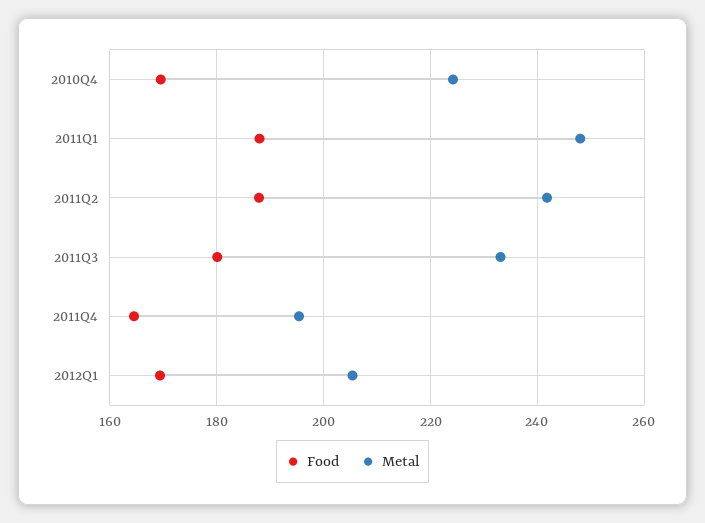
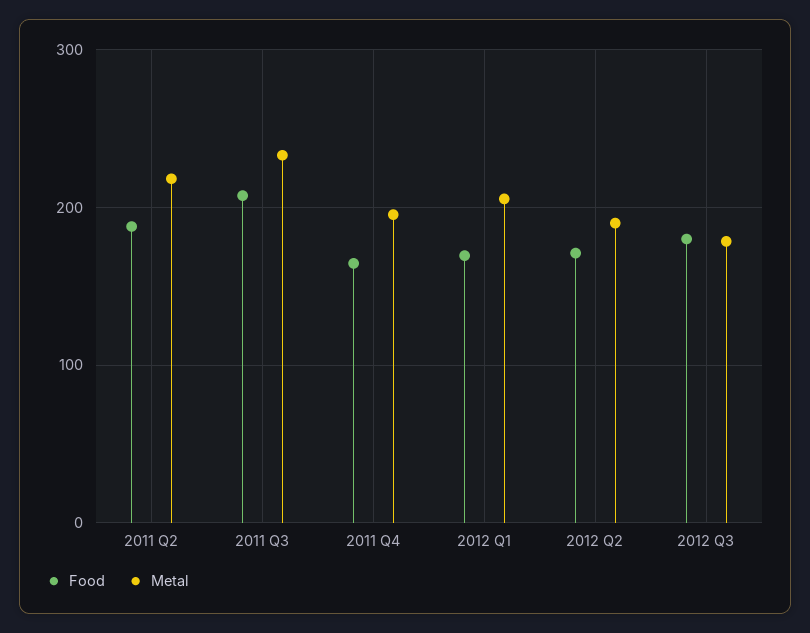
Food, 2010Q4: 170 -> none
Metal, 2010Q4: 224 -> none
Food, 2011Q1: 188 -> none
Metal, 2011Q1: 248 -> none
Metal, 2011Q2: 242 -> 220
Food, 2011Q3: 180 -> 210
Food, 2012 Q2: none -> 170
Metal, 2012 Q2: none -> 190
Food, 2012 Q3: none -> 180
Metal, 2012 Q3: none -> 180

